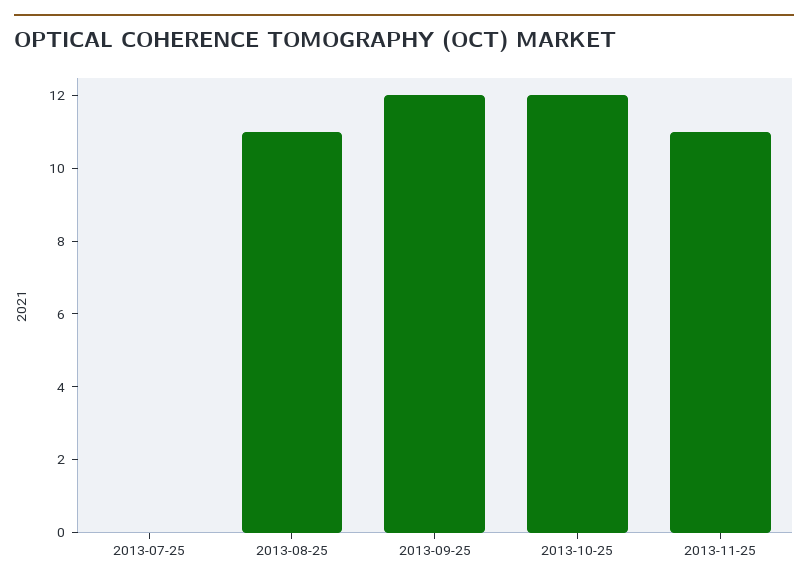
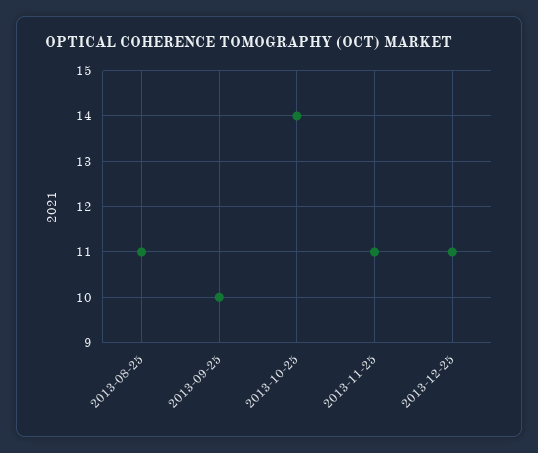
2013-07-25: 0 -> none
2013-09-25: 12 -> 10
2013-10-25: 12 -> 14
2013-12-25: none -> 11

